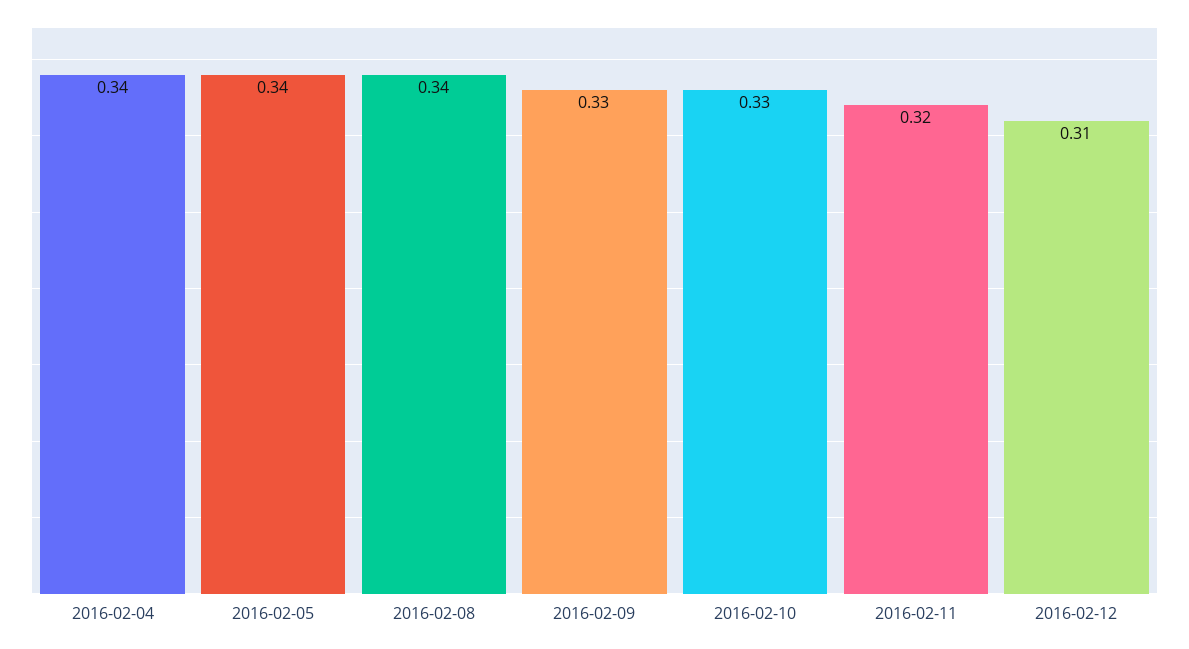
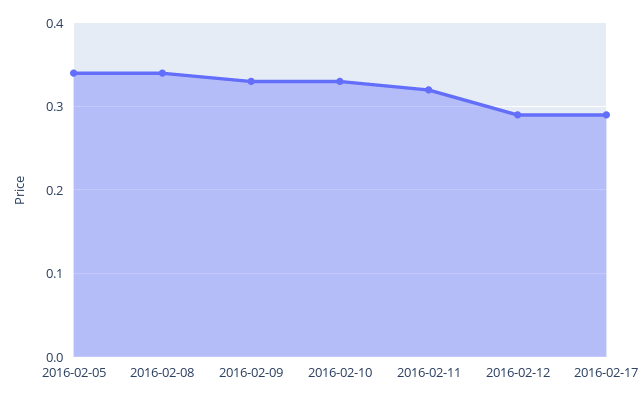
2016-02-04: 0.34 -> none
2016-02-12: 0.31 -> 0.29
2016-02-17: none -> 0.29

